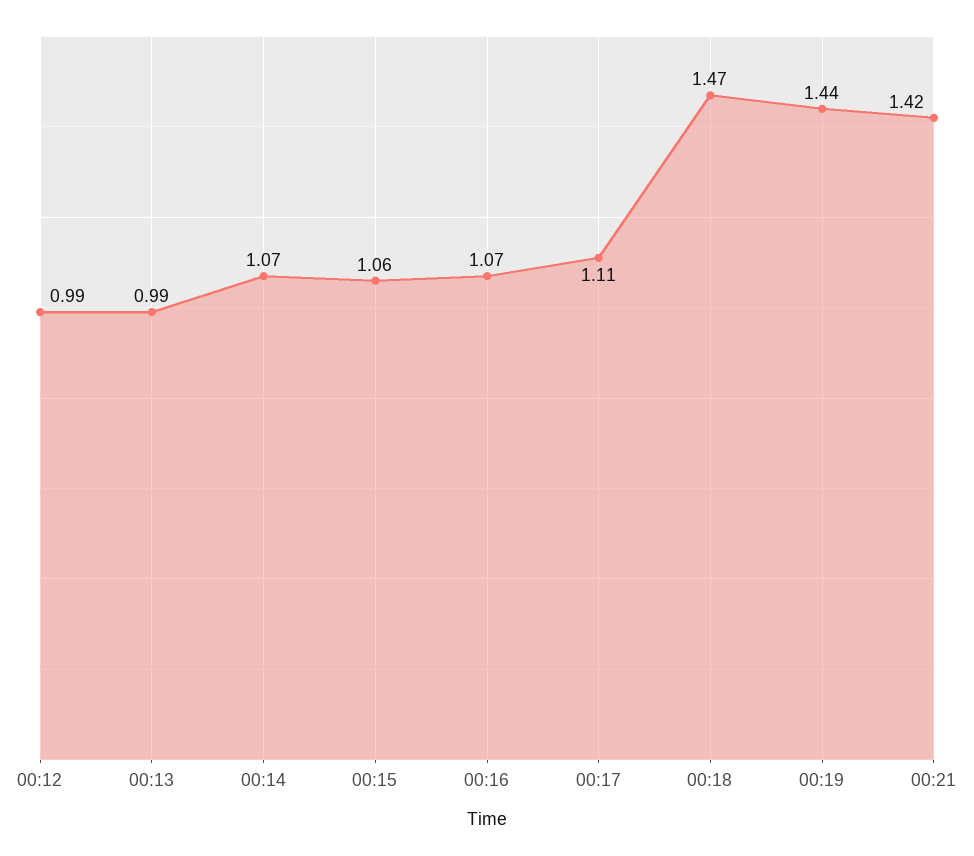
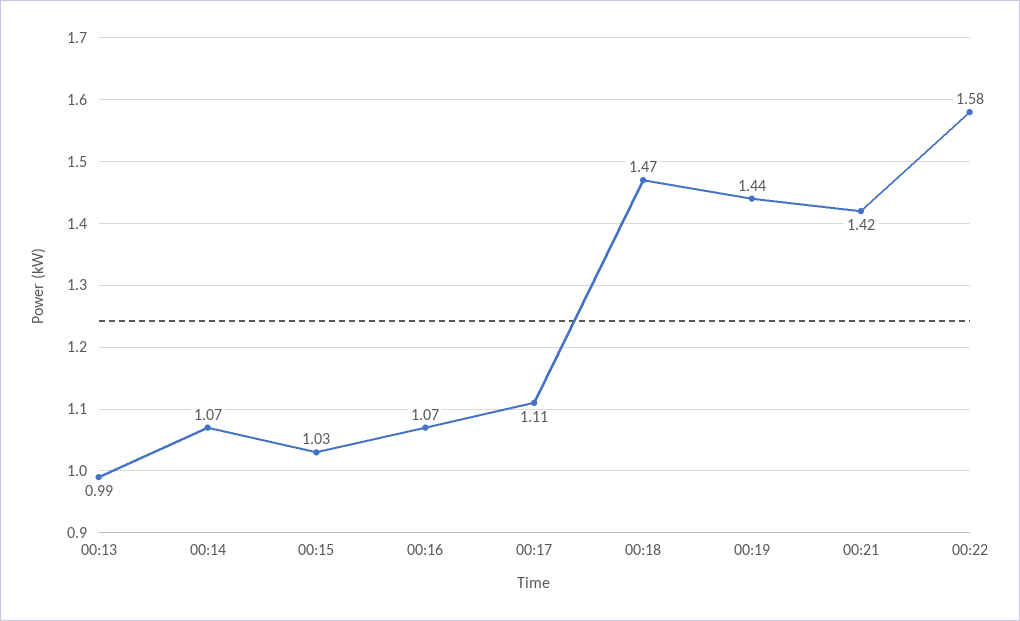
00:12: 0.99 -> none
00:15: 1.06 -> 1.03
00:22: none -> 1.58

